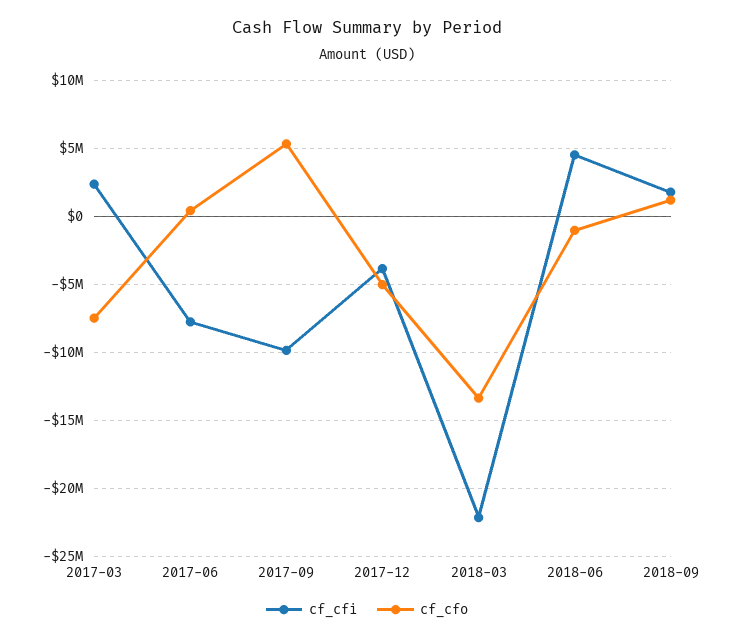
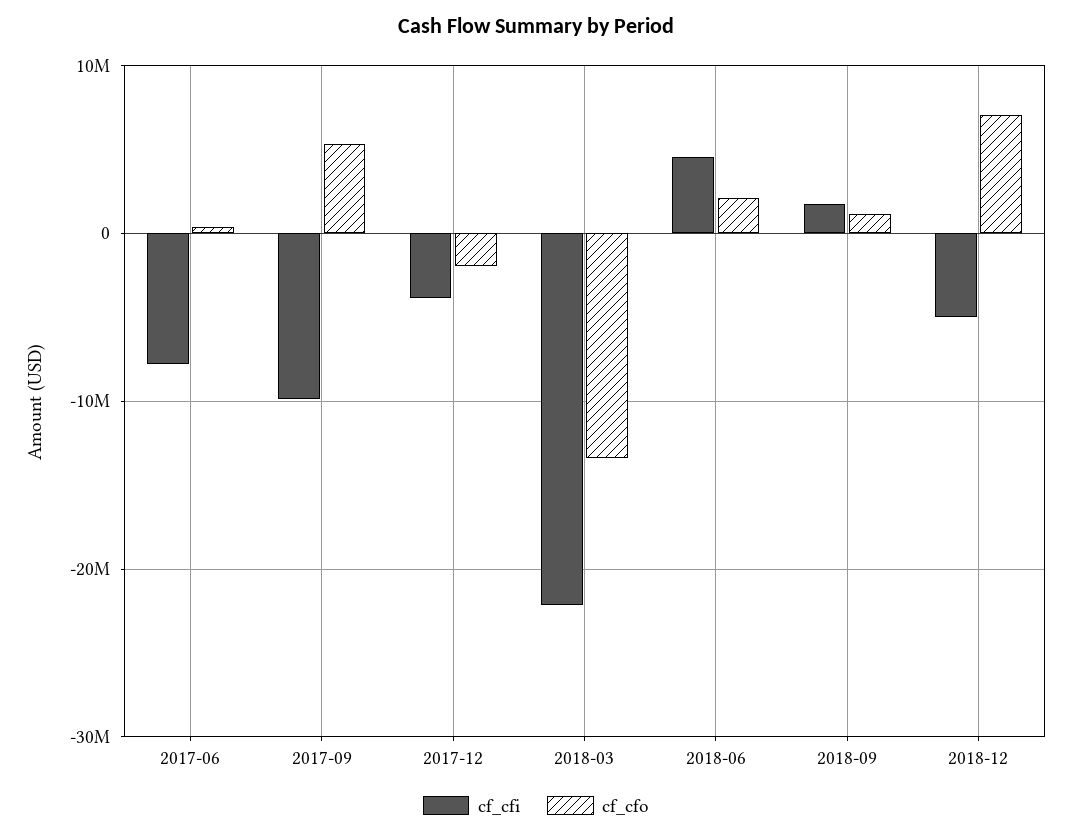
cf_cfi, 2017-03: 2500000 -> none
cf_cfo, 2017-03: -7500000 -> none
cf_cfo, 2017-12: -5000000 -> -2000000
cf_cfo, 2018-06: -1000000 -> 2000000
cf_cfi, 2018-12: none -> -5000000
cf_cfo, 2018-12: none -> 7000000

